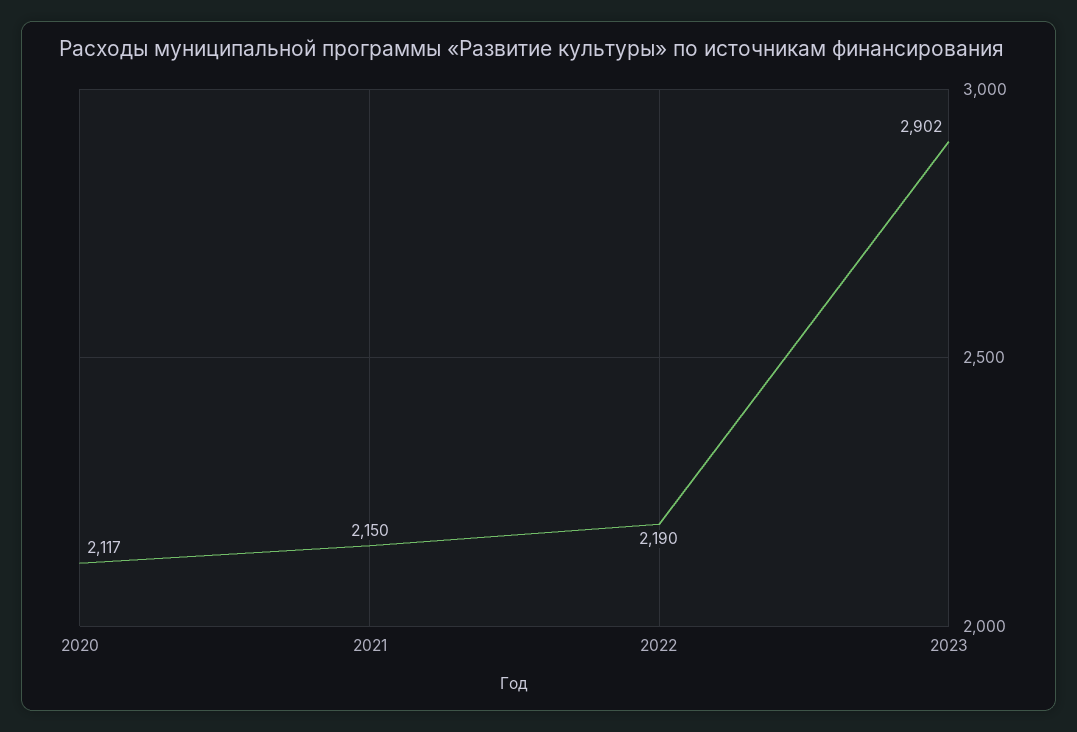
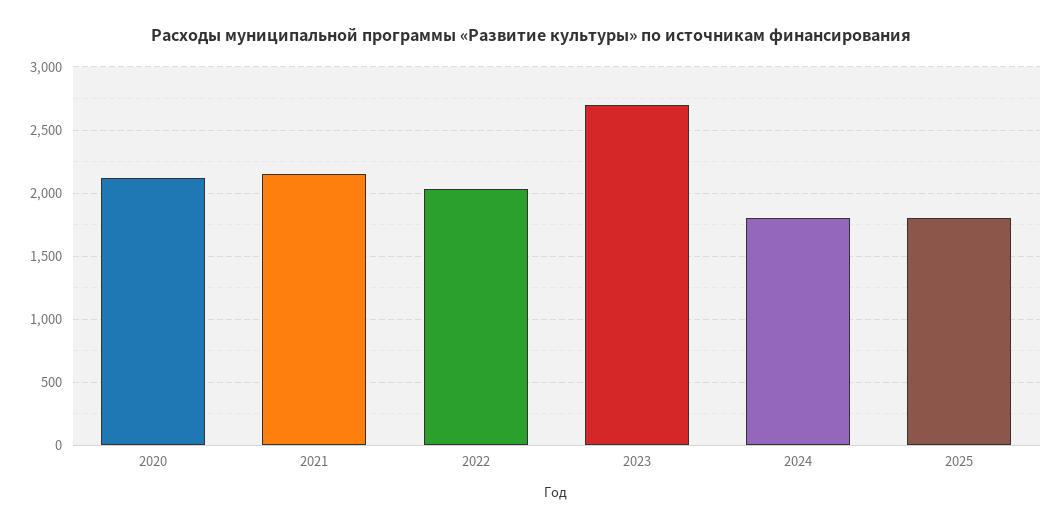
2022: 2190 -> 2050
2023: 2902 -> 2700
2024: none -> 1800
2025: none -> 1800

